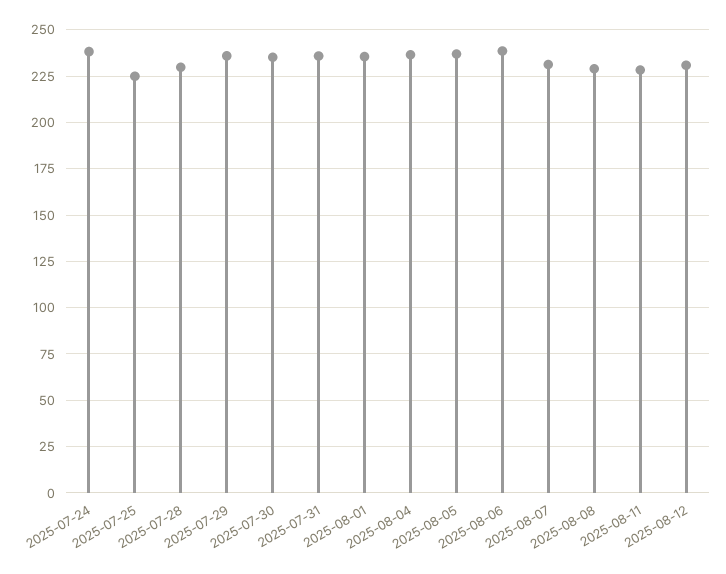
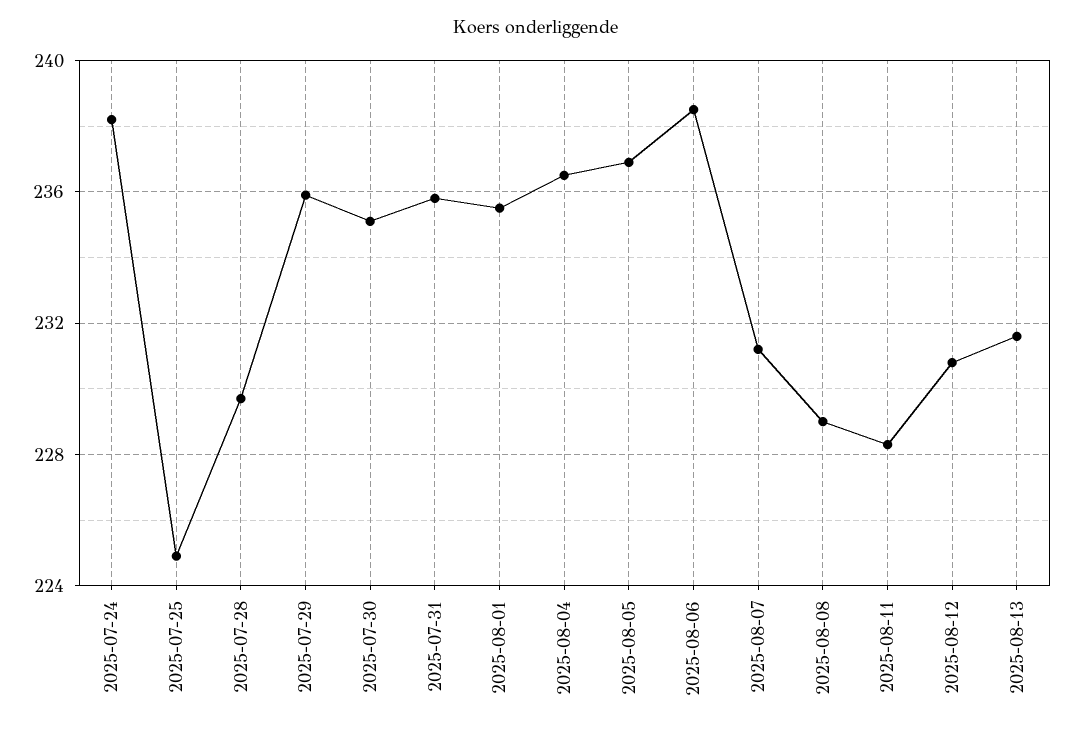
2025-08-13: none -> 231.5

